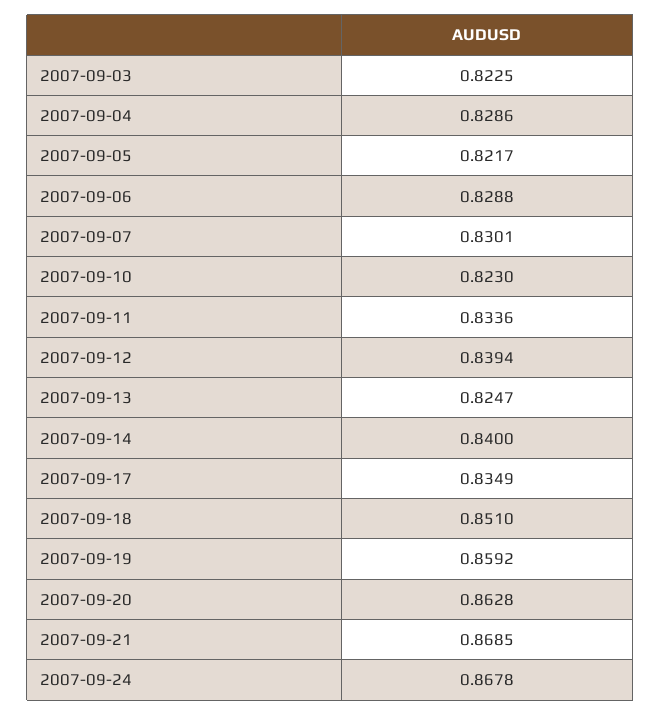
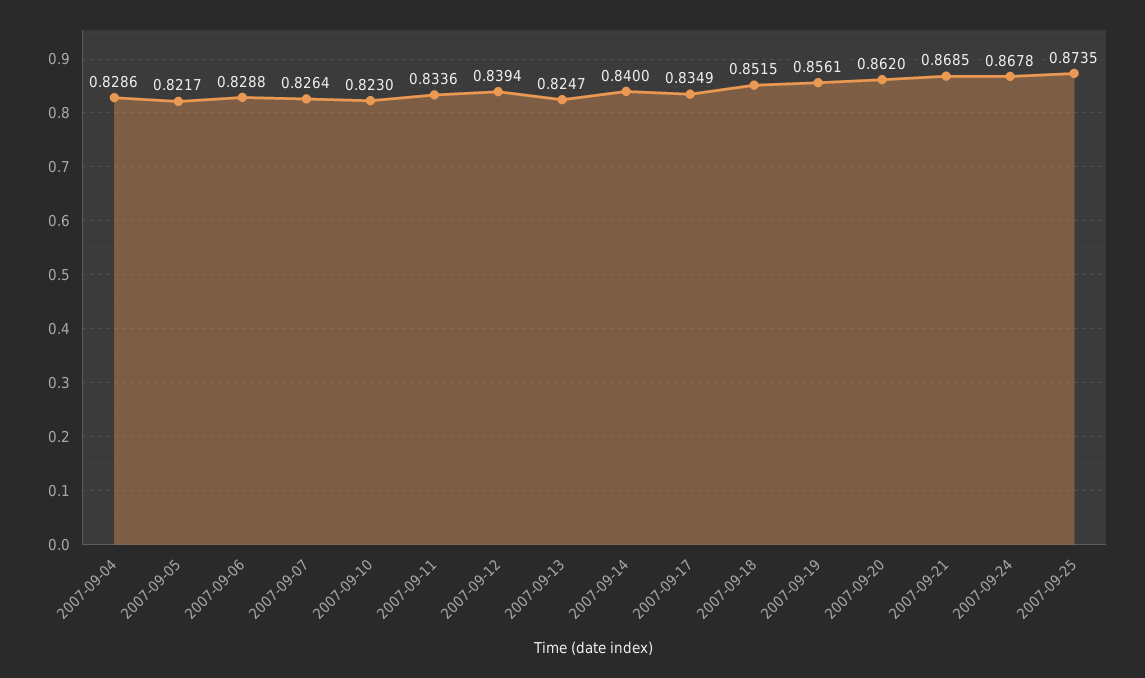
2007-09-03: 0.8225 -> none
2007-09-07: 0.8301 -> 0.8264
2007-09-18: 0.851 -> 0.8515
2007-09-19: 0.8592 -> 0.8561
2007-09-20: 0.8628 -> 0.862
2007-09-25: none -> 0.8735

